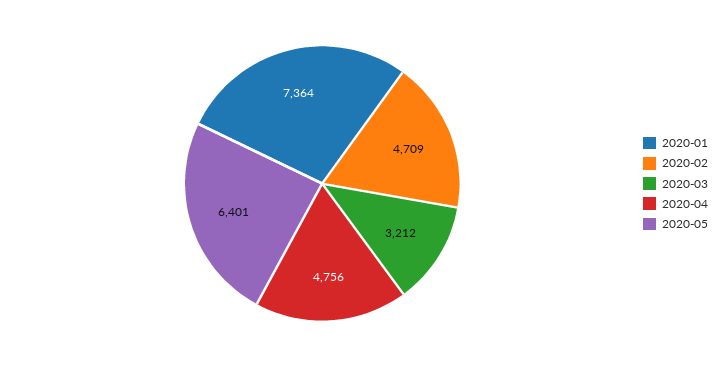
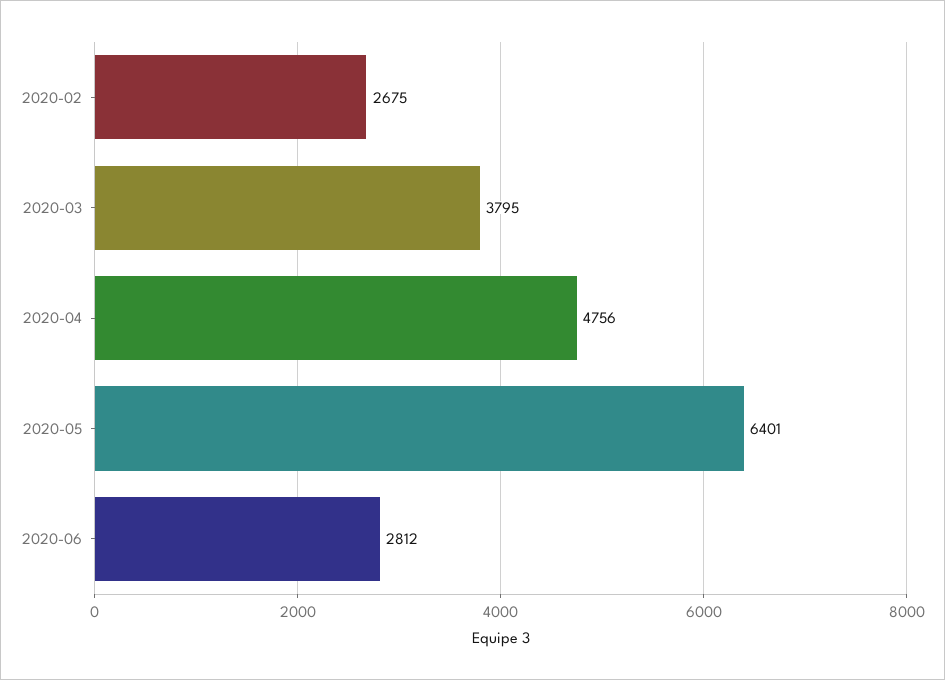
2020-01: 7364 -> none
2020-02: 4709 -> 2675
2020-03: 3212 -> 3795
2020-06: none -> 2812

